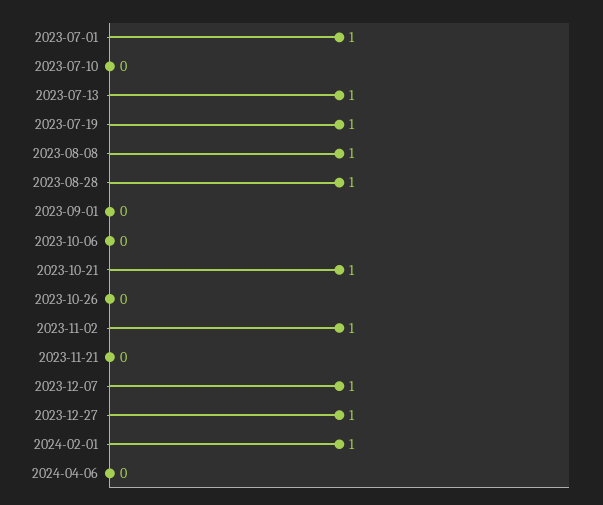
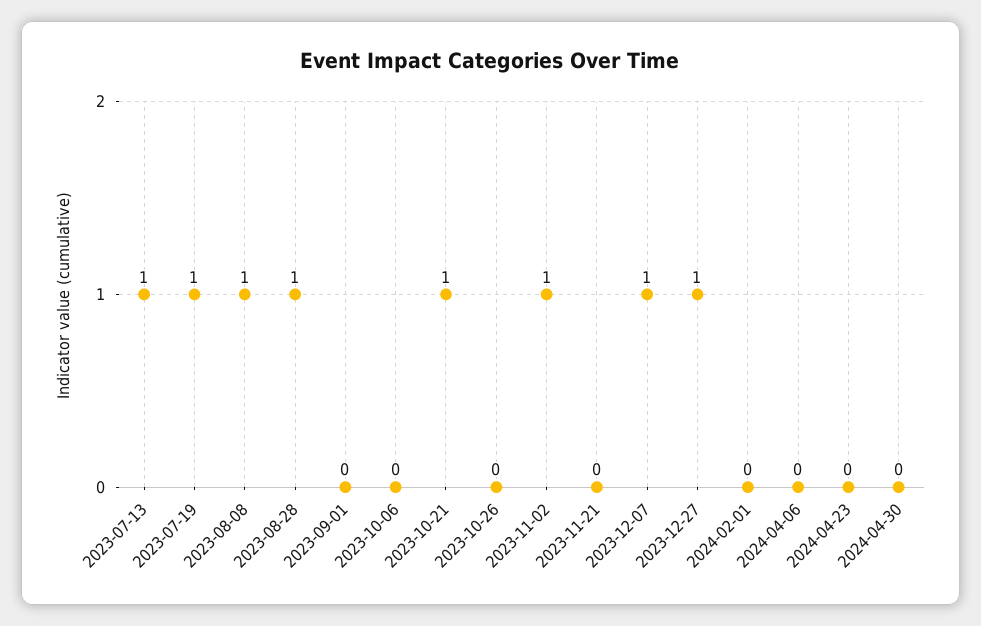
2023-07-01: 1 -> none
2023-07-10: 0 -> none
2024-02-01: 1 -> 0
2024-04-23: none -> 0
2024-04-30: none -> 0

